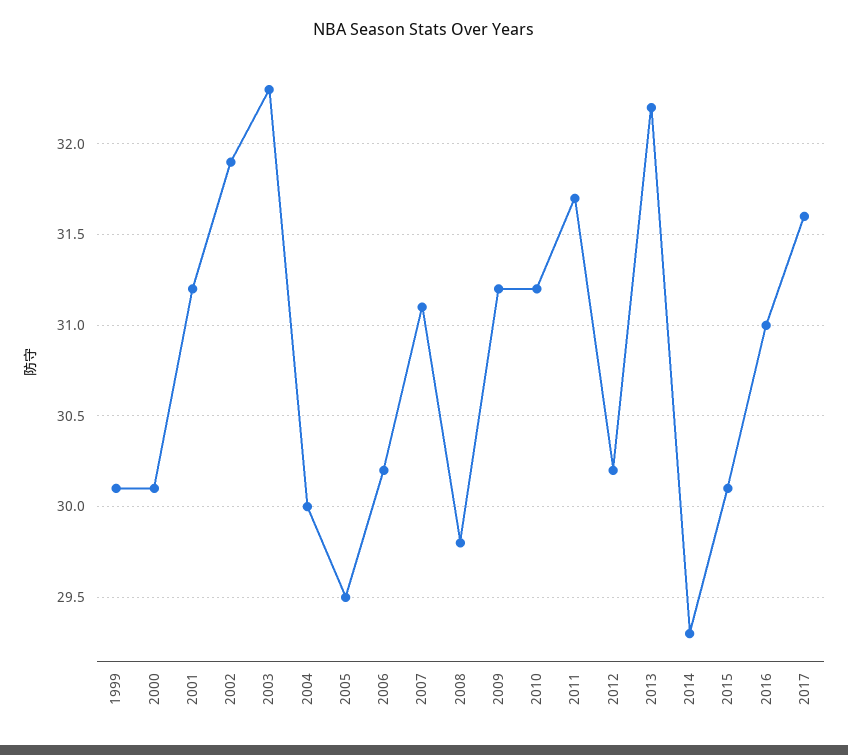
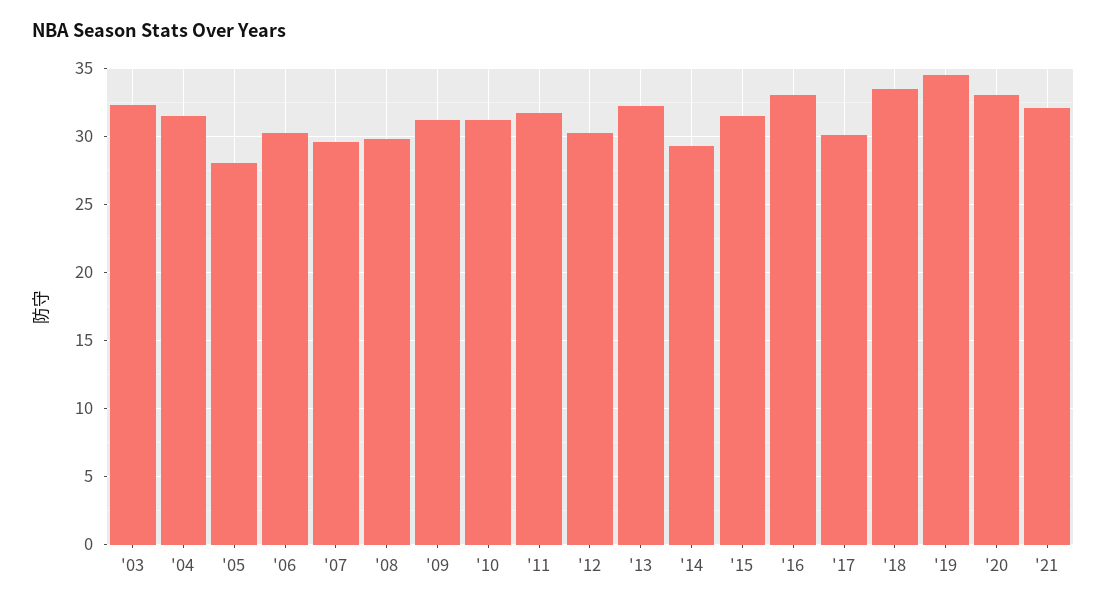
1999: 30.1 -> none
2000: 30.1 -> none
2001: 31.2 -> none
2002: 31.9 -> none
2004: 30 -> 31.5
2005: 29.5 -> 28
2007: 31.1 -> 29.5
2015: 30.1 -> 31.5
2016: 31 -> 33
2017: 31.6 -> 30
'18: none -> 33.5
'19: none -> 34.5
'20: none -> 33
'21: none -> 32

